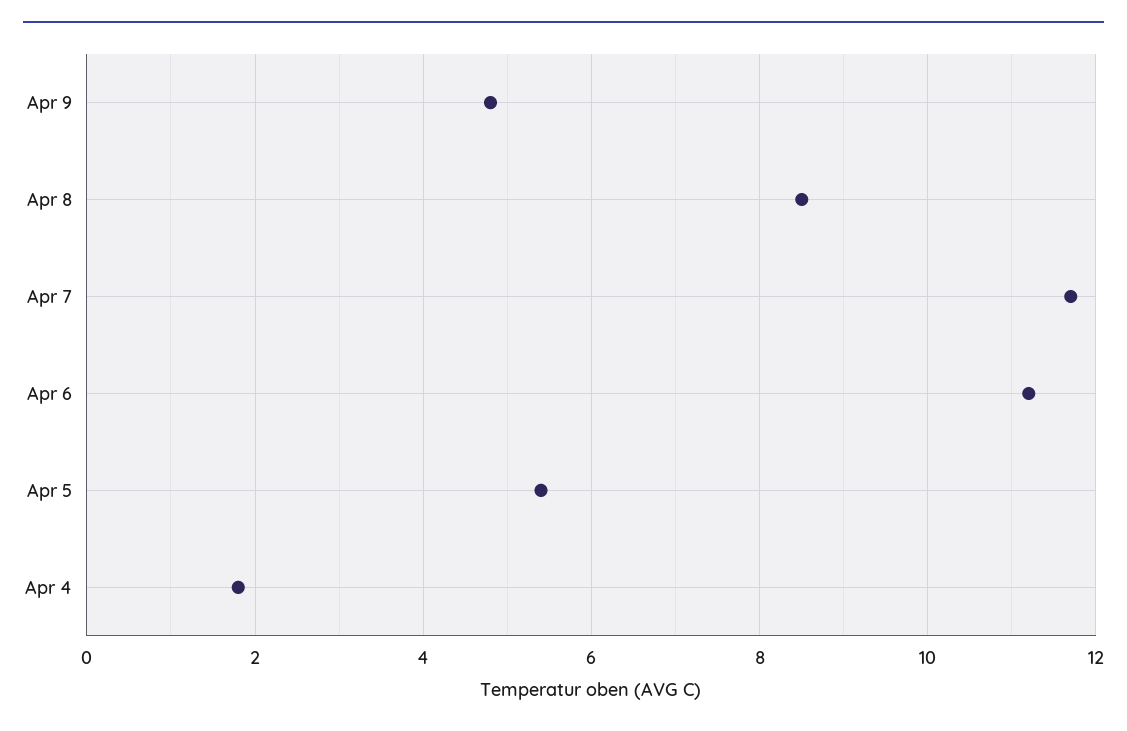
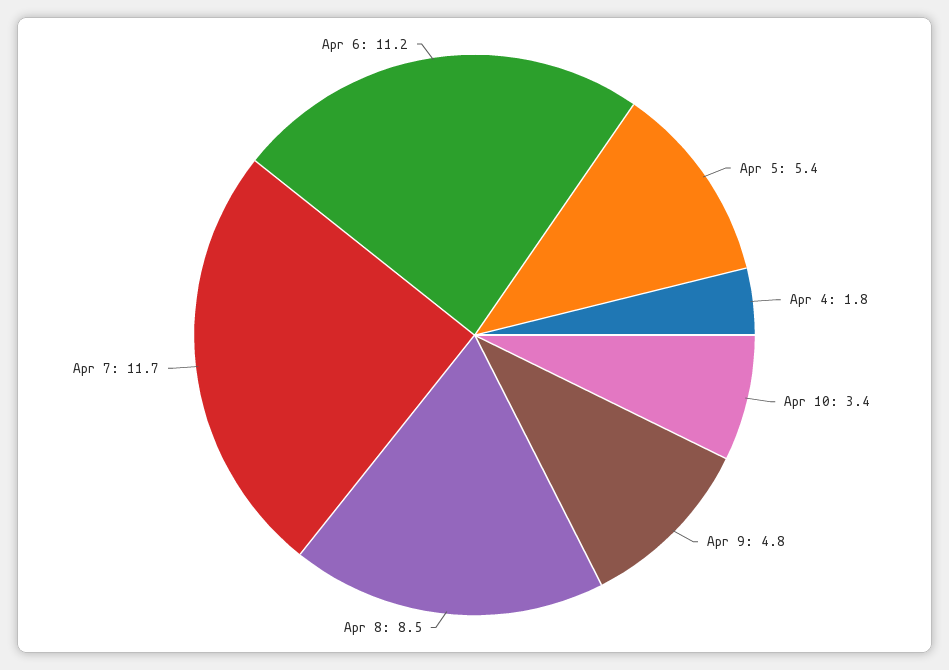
Apr 10: none -> 3.4

